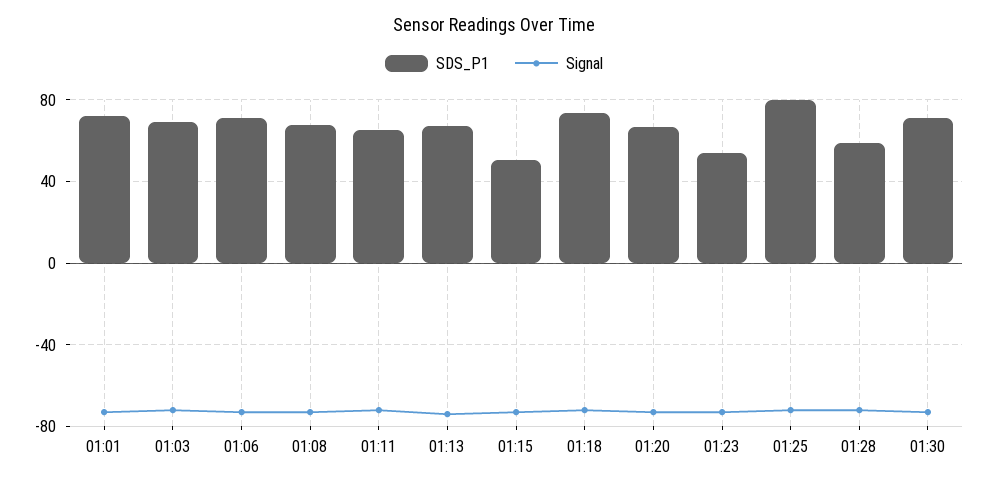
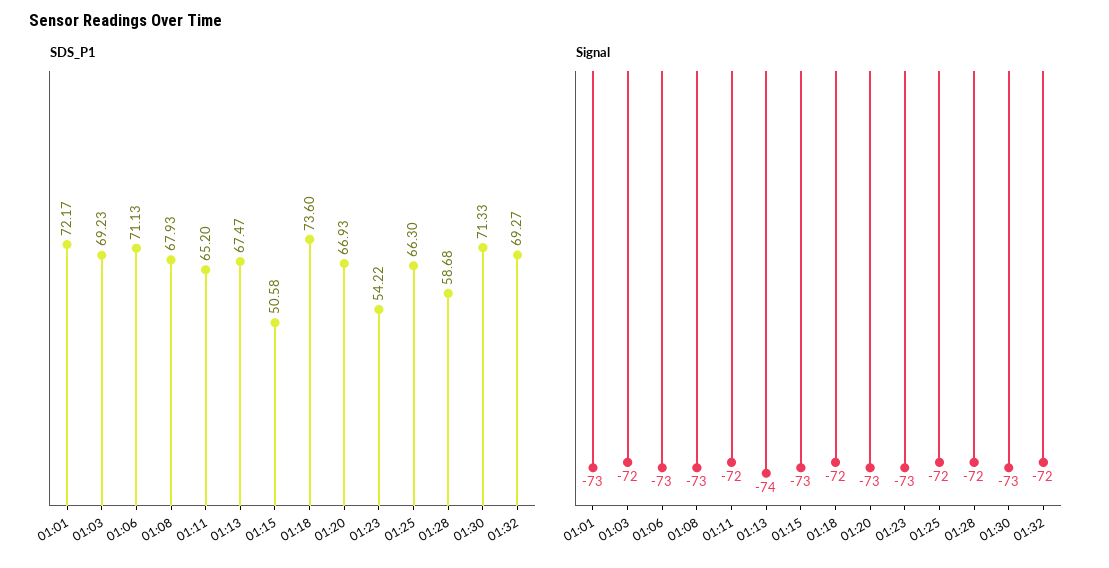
SDS_P1, 01:25: 80 -> 66.3
SDS_P1, 01:32: none -> 69.27
Signal, 01:32: none -> -72

